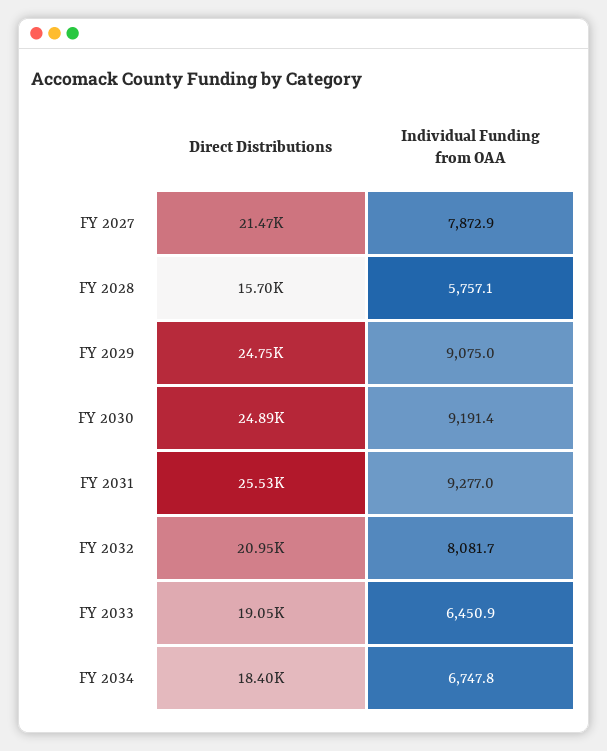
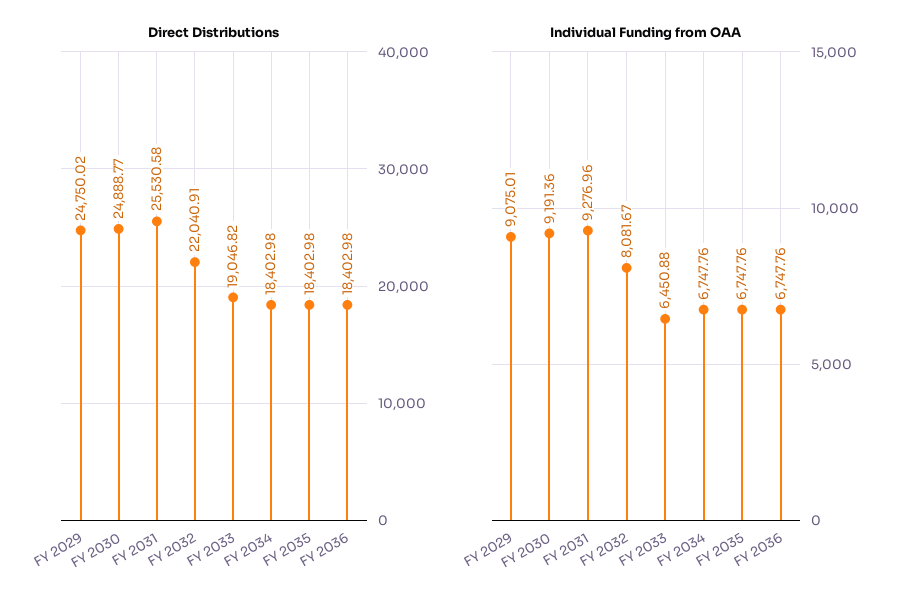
Direct Distributions, FY 2027: 21470 -> none
Individual Funding from OAA, FY 2027: 7872.9 -> none
Direct Distributions, FY 2028: 15700 -> none
Individual Funding from OAA, FY 2028: 5757.1 -> none
Direct Distributions, FY 2032: 20950 -> 22040.91
Direct Distributions, FY 2035: none -> 18402.98
Direct Distributions, FY 2036: none -> 18402.98
Individual Funding from OAA, FY 2035: none -> 6747.76
Individual Funding from OAA, FY 2036: none -> 6747.76

